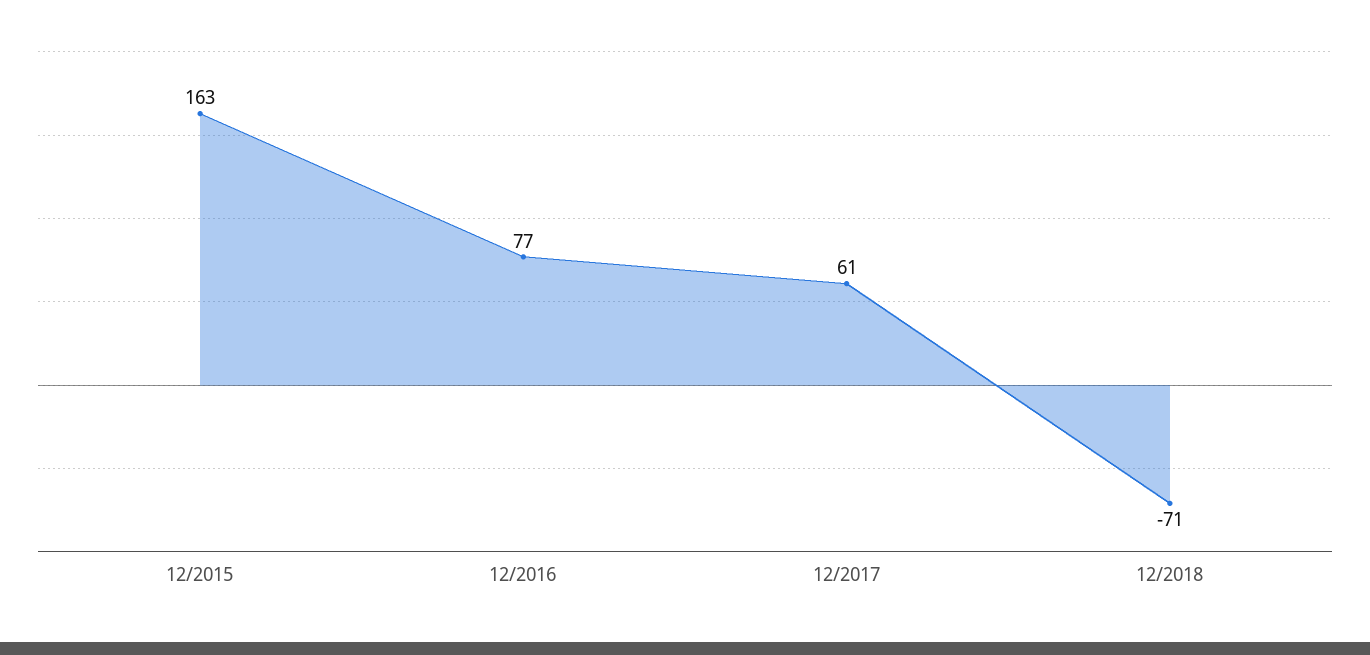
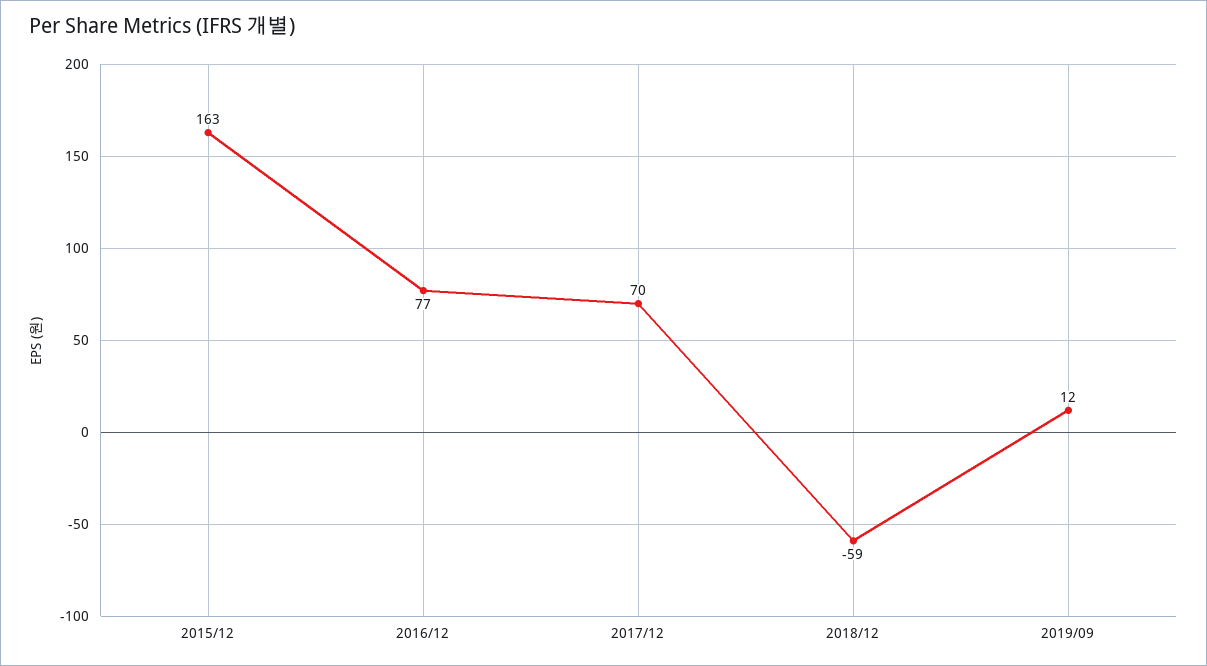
12/2017: 61 -> 70
12/2018: -71 -> -59
2019/09: none -> 12

